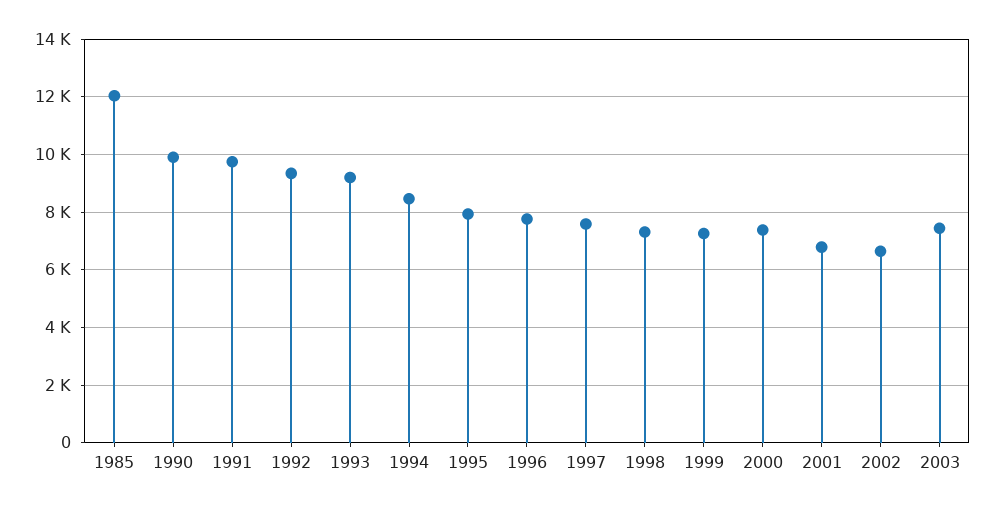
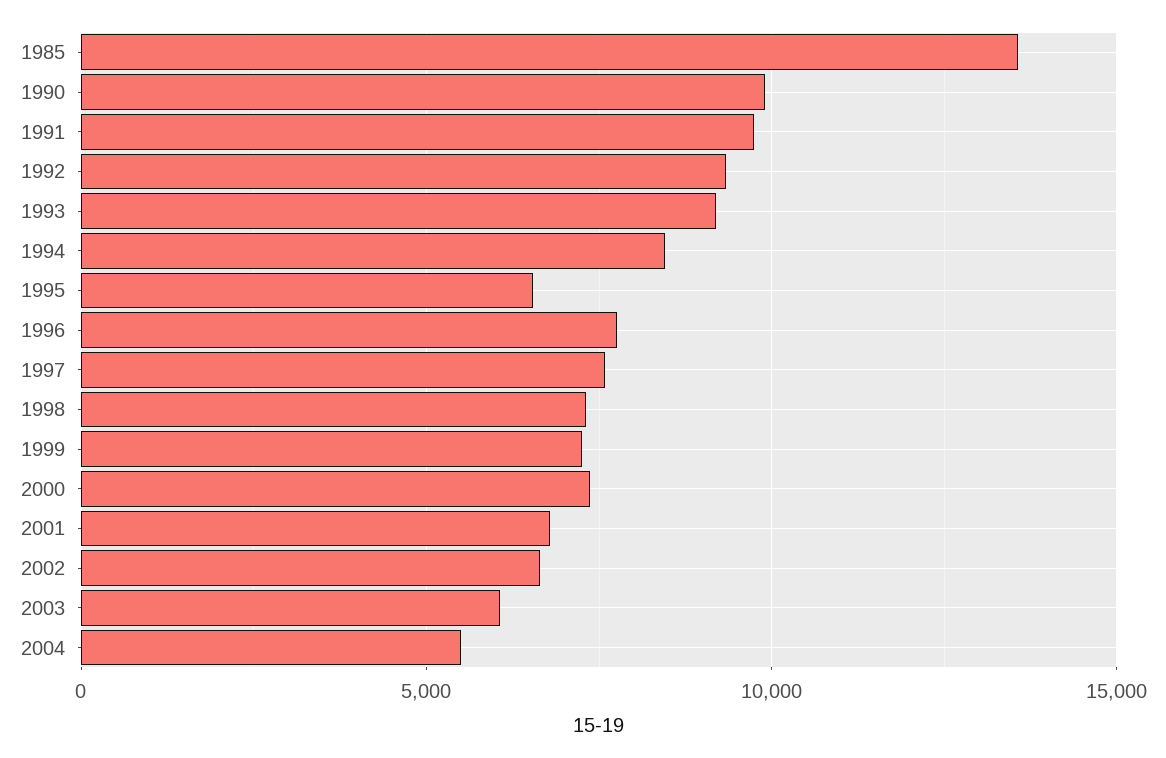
1985: 12000 -> 13500
1995: 8000 -> 6500
2003: 7500 -> 6000
2004: none -> 5500

